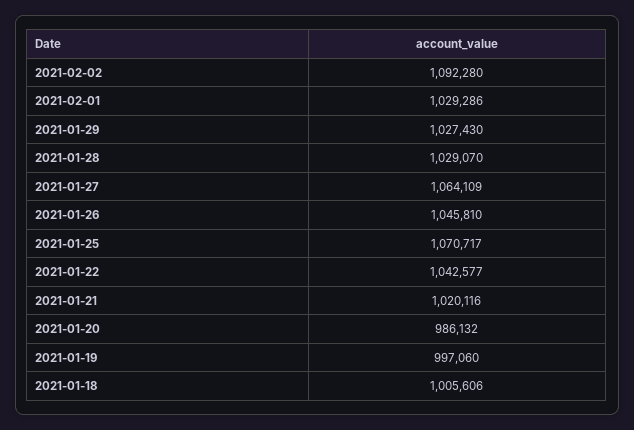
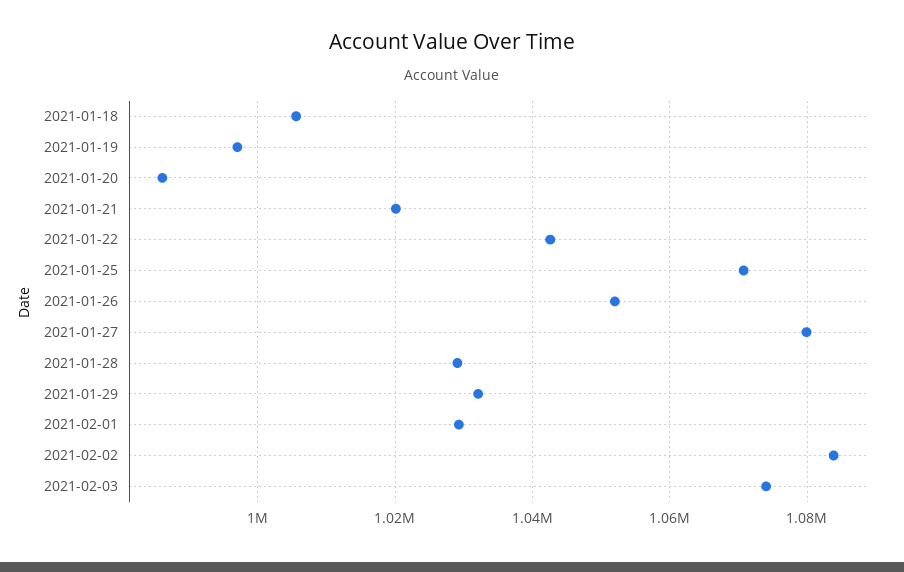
2021-02-02: 1092280 -> 1084000
2021-01-29: 1027430 -> 1032000
2021-01-27: 1064109 -> 1080000
2021-01-26: 1045810 -> 1052000
2021-02-03: none -> 1074000

